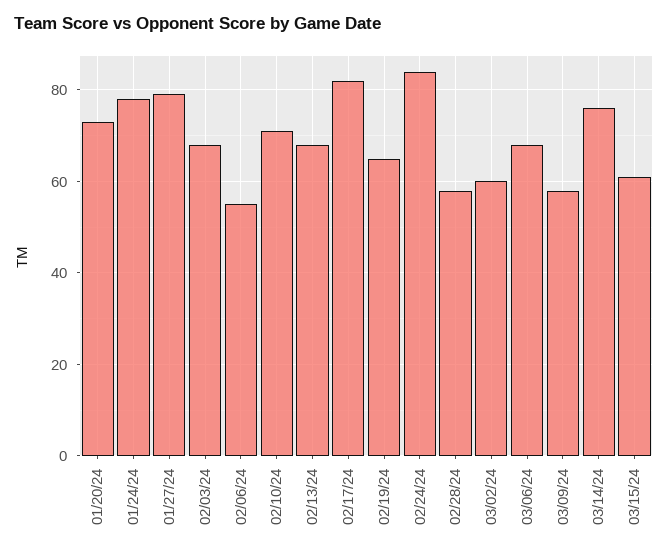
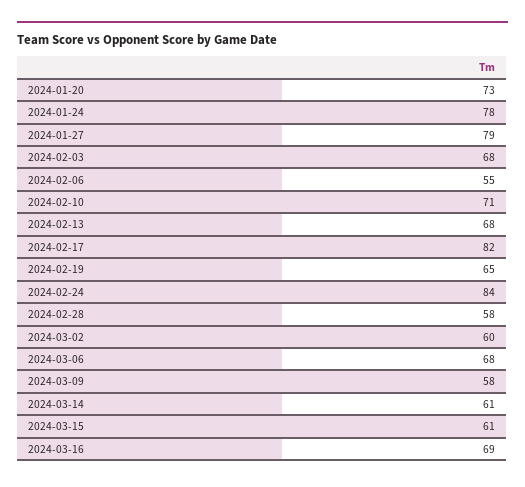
03/14/24: 75 -> 61
2024-03-16: none -> 69

